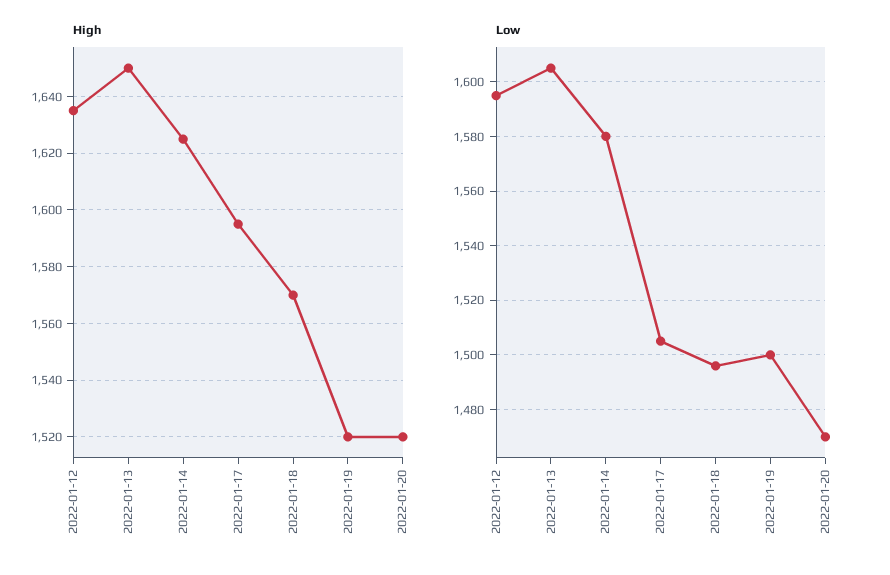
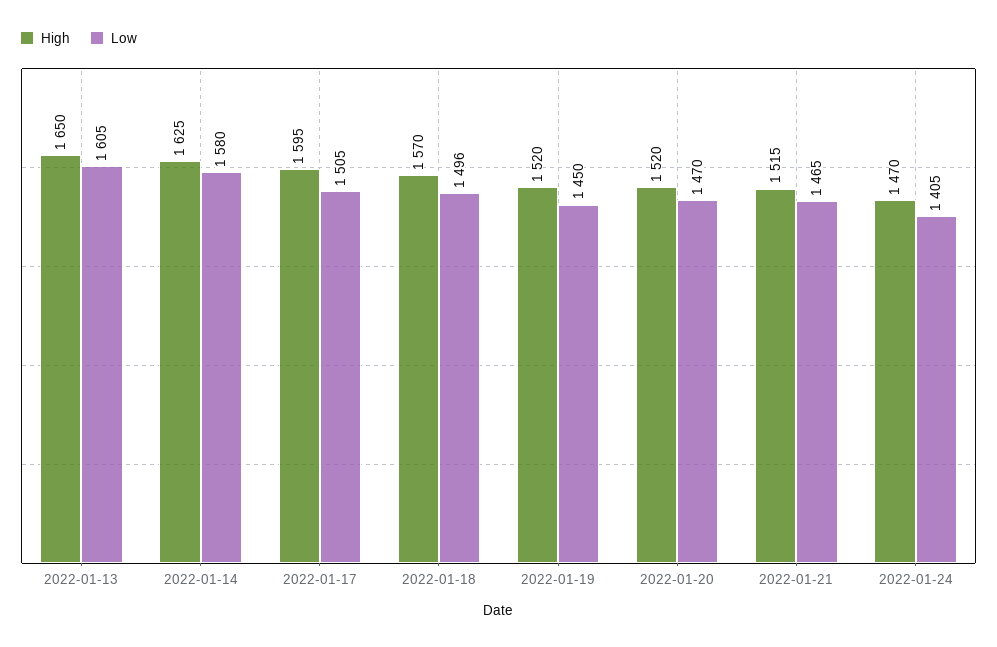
High, 2022-01-12: 1635 -> none
Low, 2022-01-12: 1595 -> none
Low, 2022-01-19: 1500 -> 1450
High, 2022-01-21: none -> 1515
Low, 2022-01-21: none -> 1465
High, 2022-01-24: none -> 1470
Low, 2022-01-24: none -> 1405

